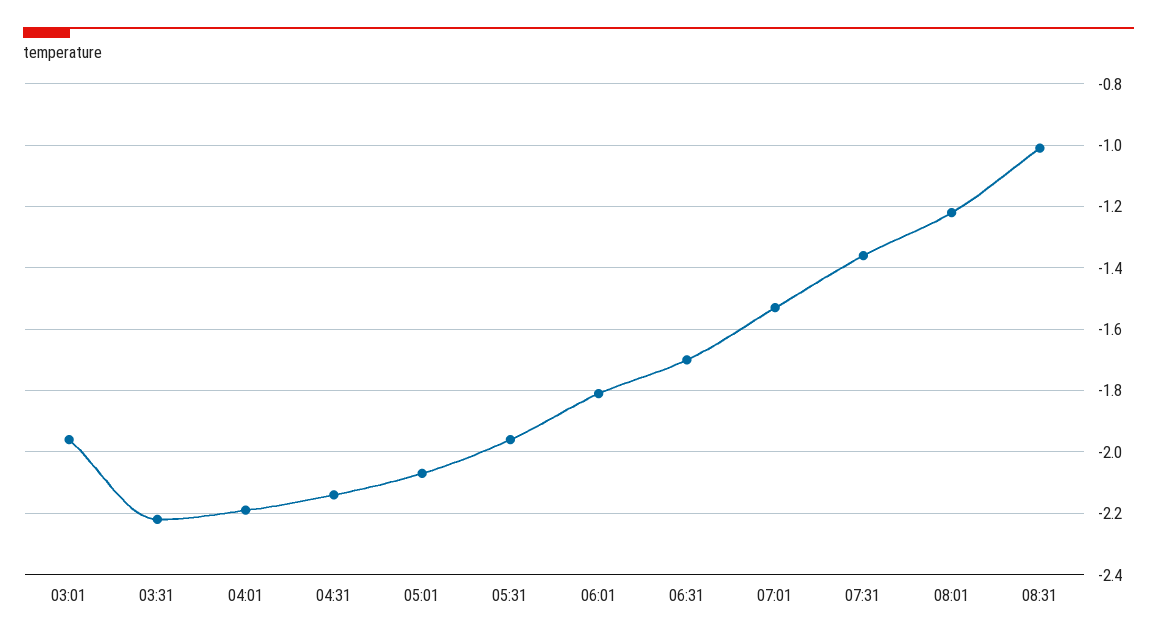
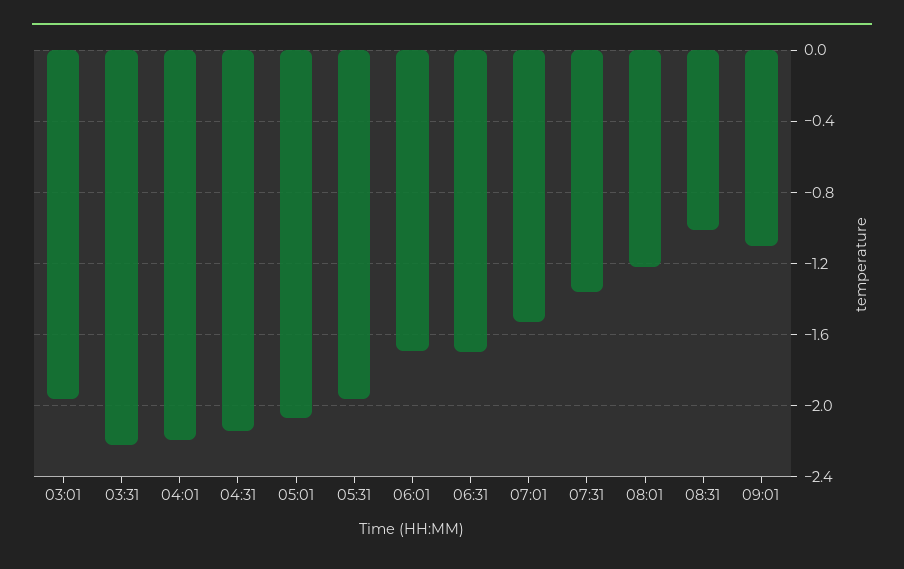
06:01: -1.8 -> -1.7
09:01: none -> -1.1

